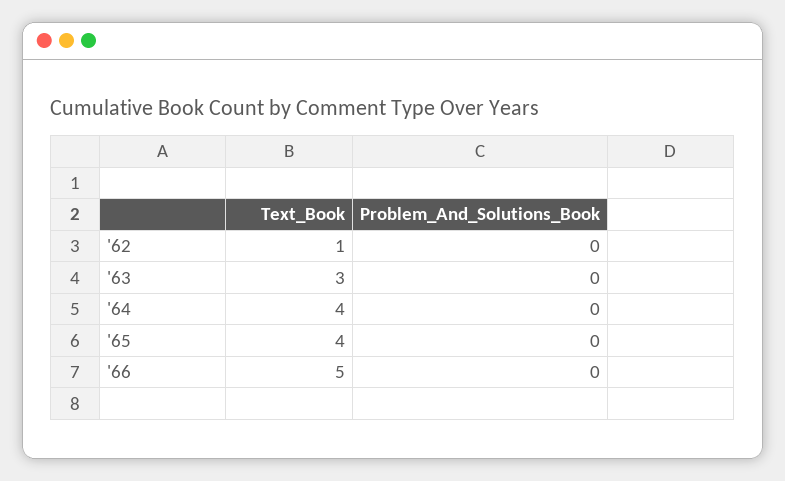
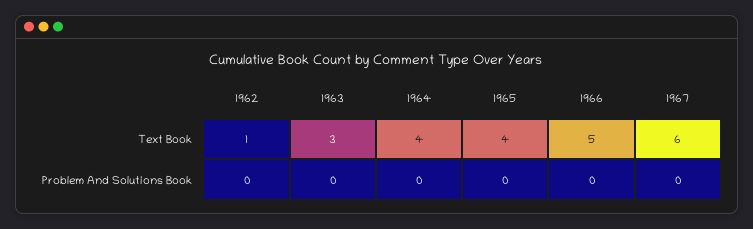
Text_Book, 1967: none -> 6
Problem_And_Solutions_Book, 1967: none -> 0

